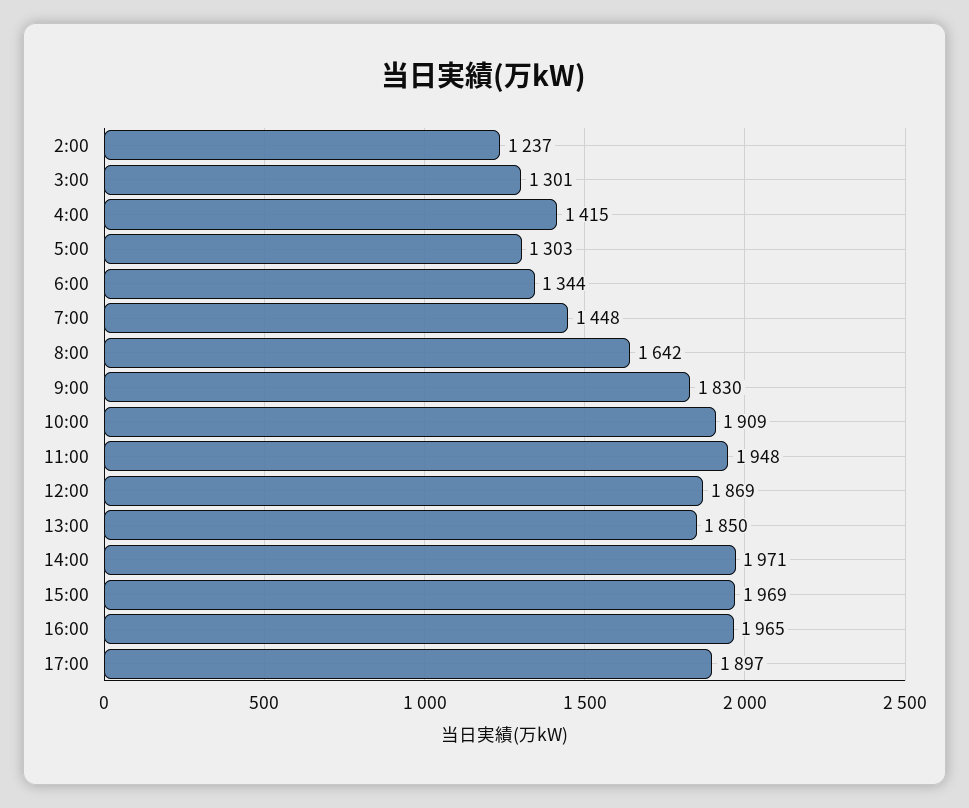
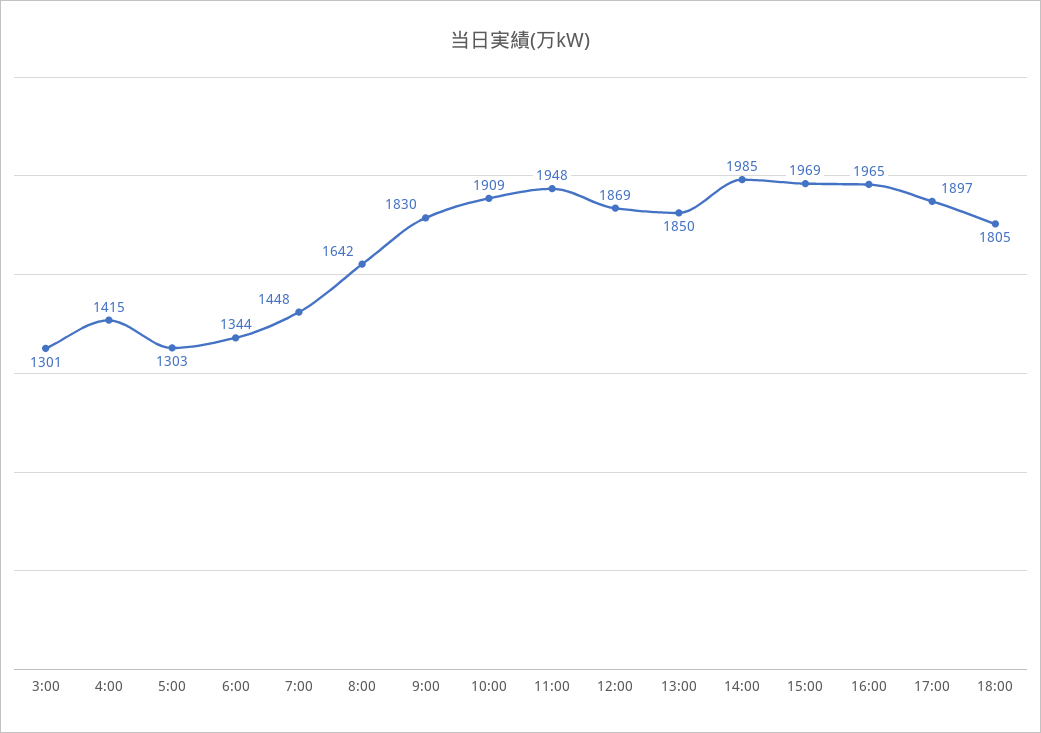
2:00: 1237 -> none
14:00: 1971 -> 1985
18:00: none -> 1805

